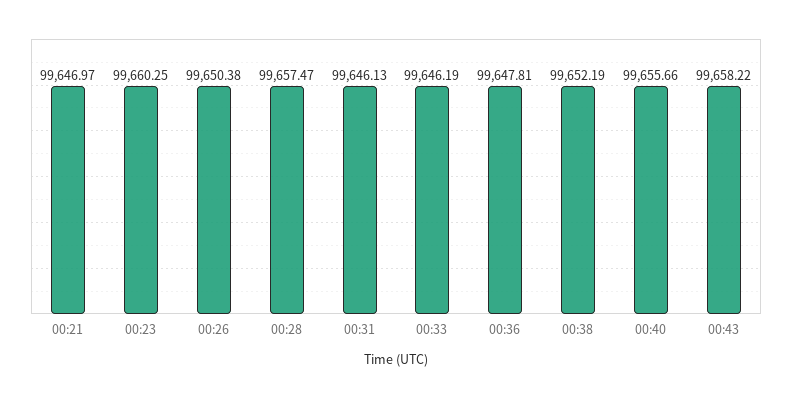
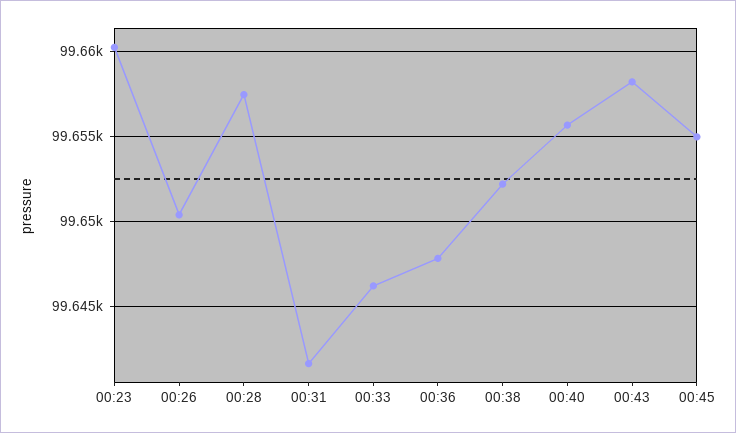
00:21: 99646.97 -> none
00:31: 99646.13 -> 99641.5
00:45: none -> 99655

